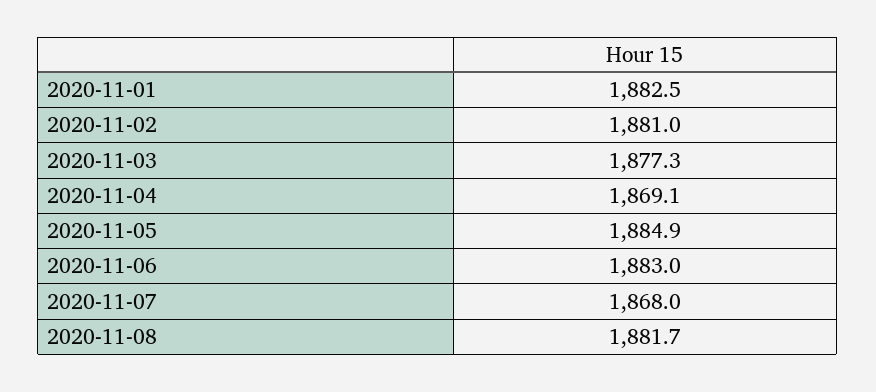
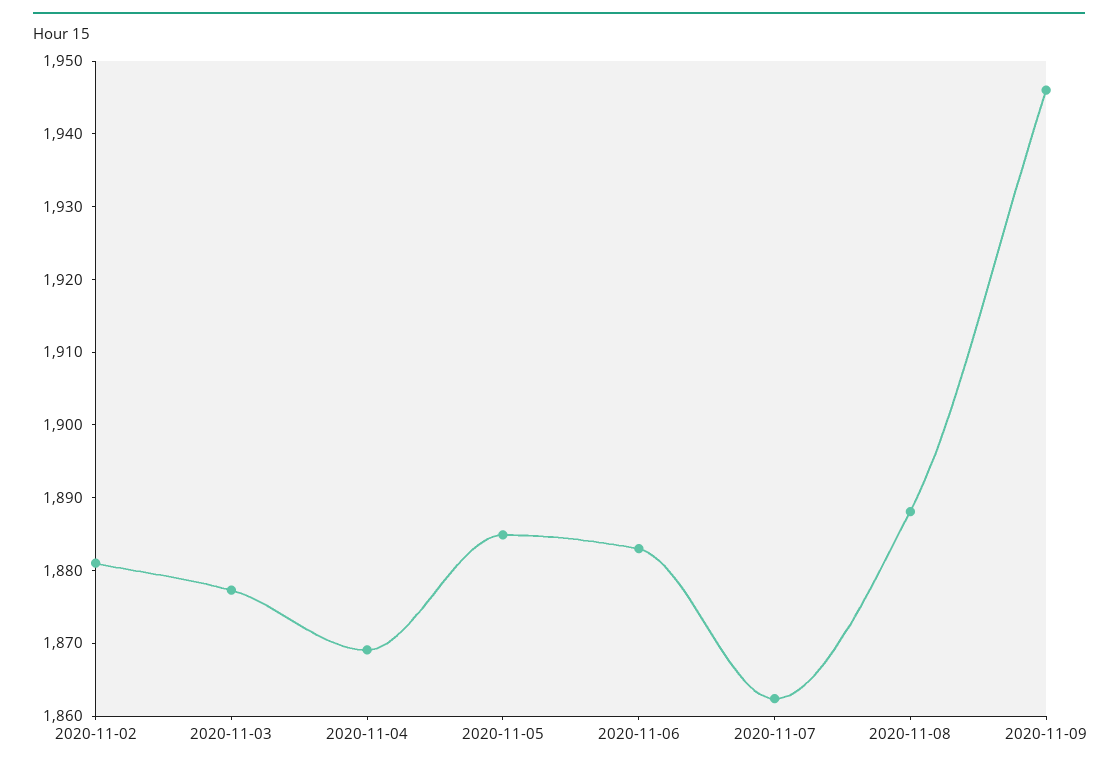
2020-11-01: 1882.5 -> none
2020-11-07: 1868 -> 1862
2020-11-08: 1881.7 -> 1888
2020-11-09: none -> 1946

